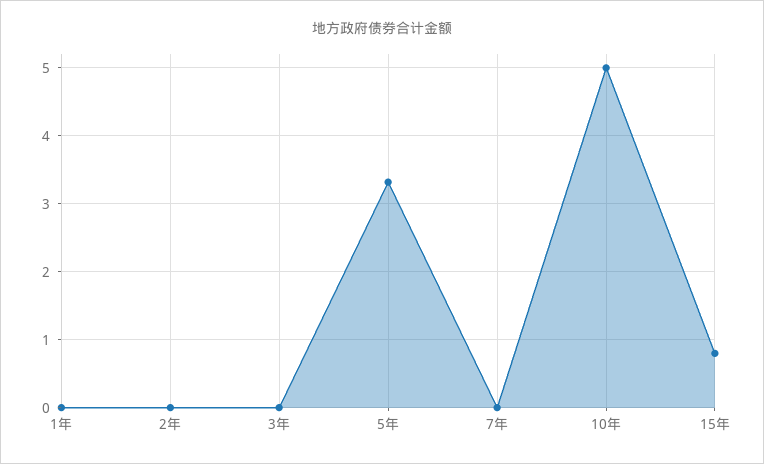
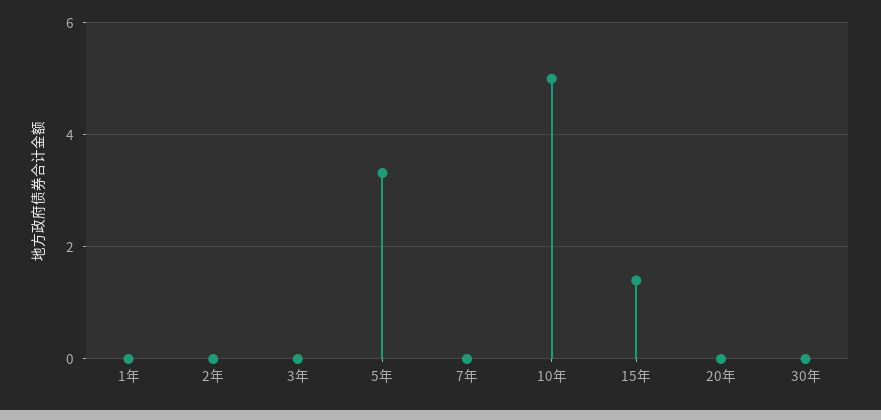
15年: 0.8 -> 1.4
20年: none -> 0
30年: none -> 0

